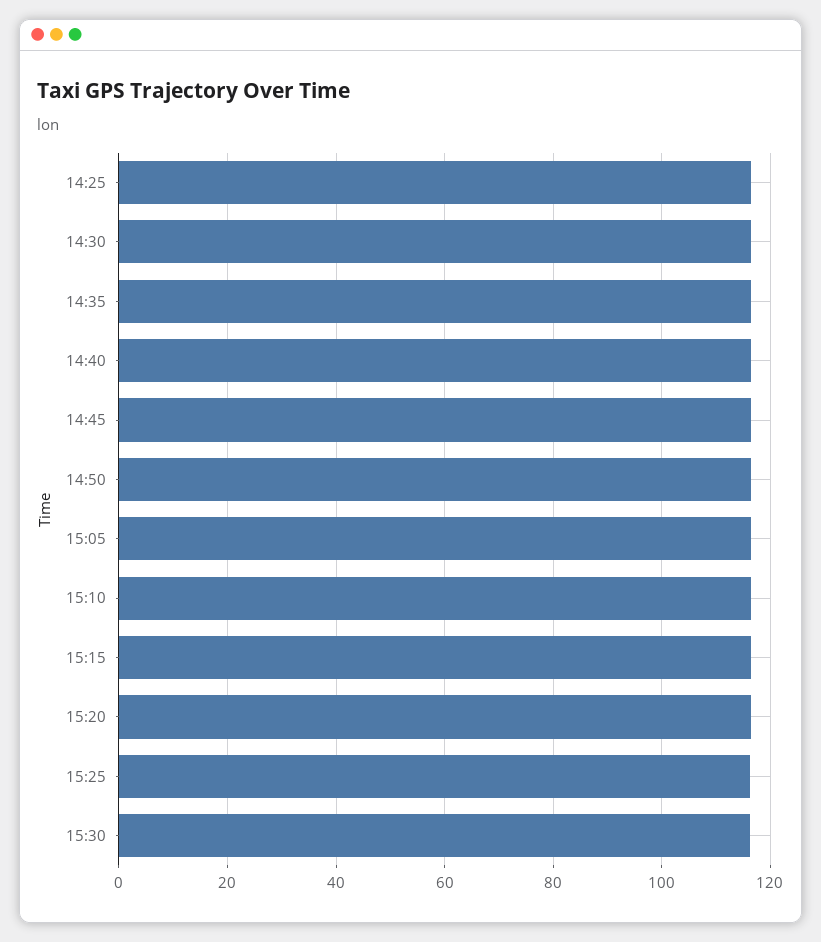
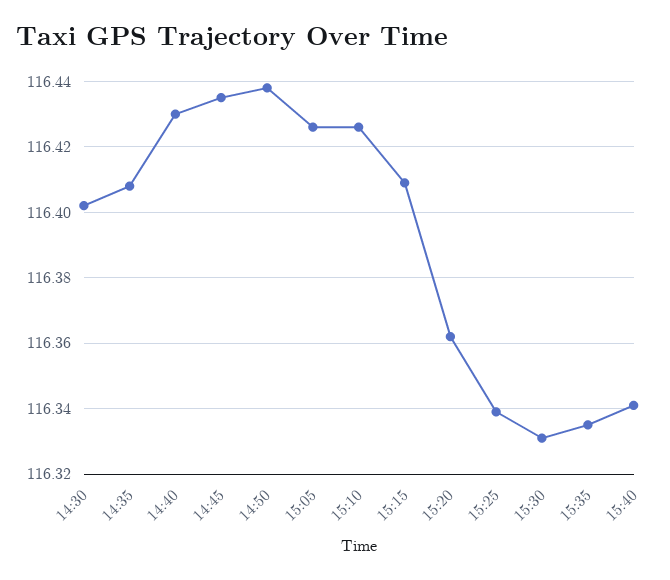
14:25: 116 -> none
15:35: none -> 116.335
15:40: none -> 116.34

